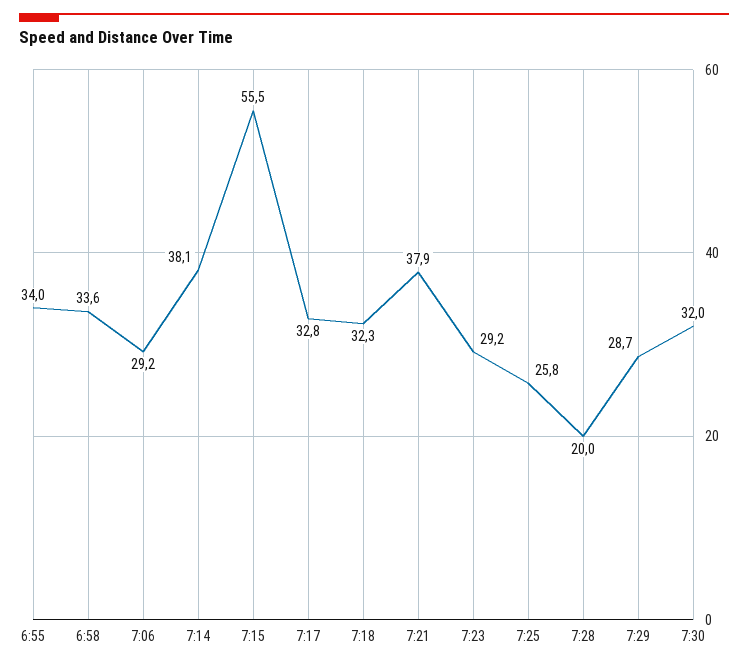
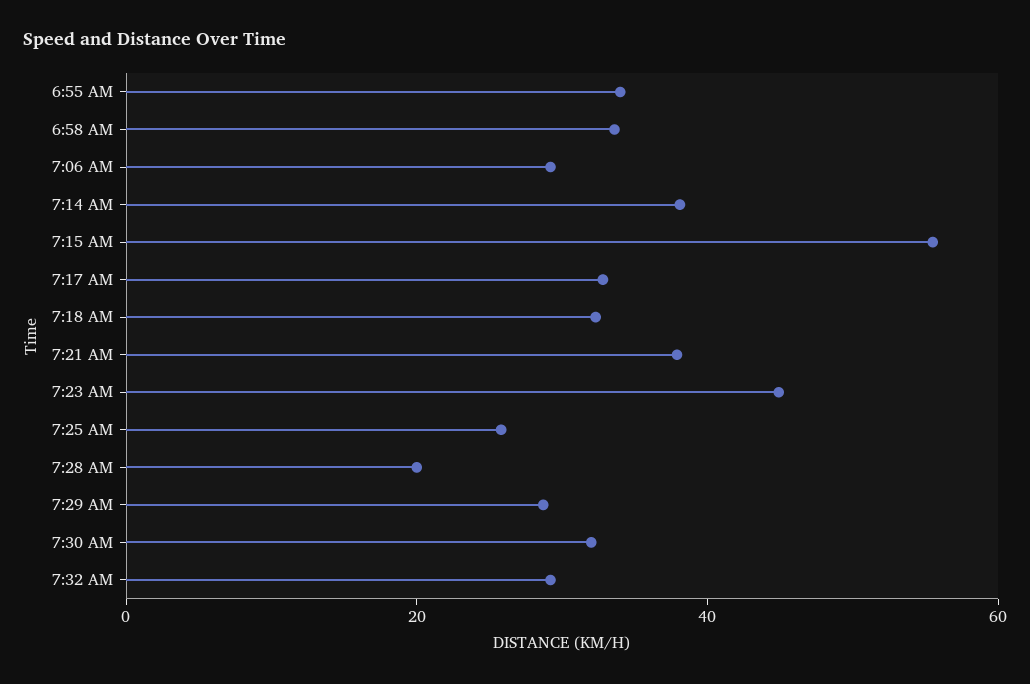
7:23: 29.2 -> 45
7:32 AM: none -> 30

